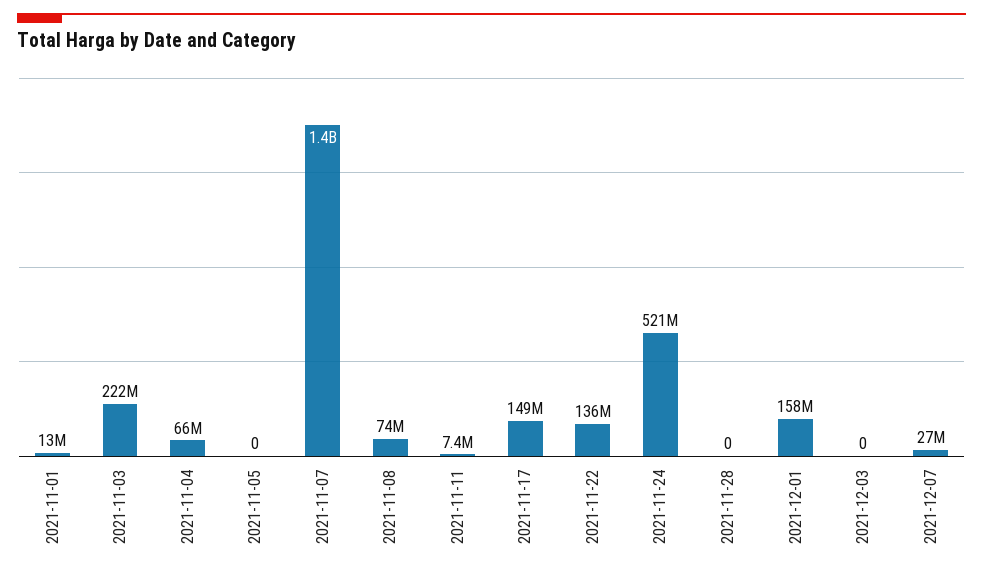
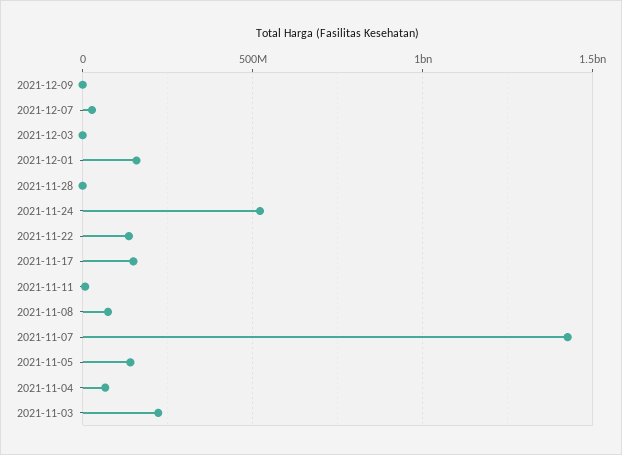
2021-11-01: 13000000 -> none
2021-11-05: 0 -> 150000000
2021-12-09: none -> 0

